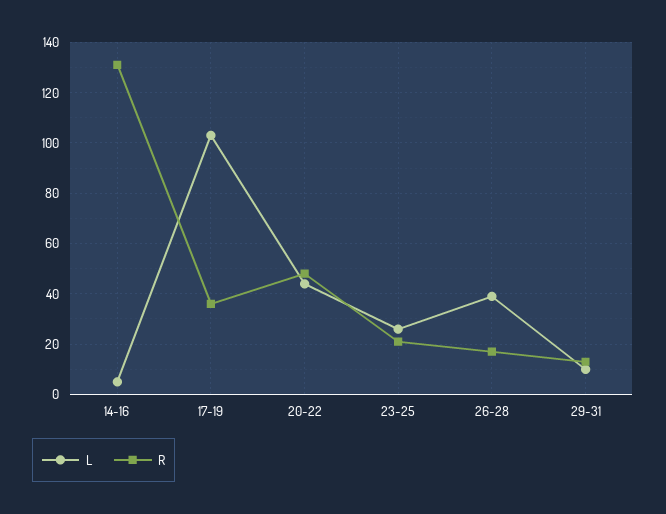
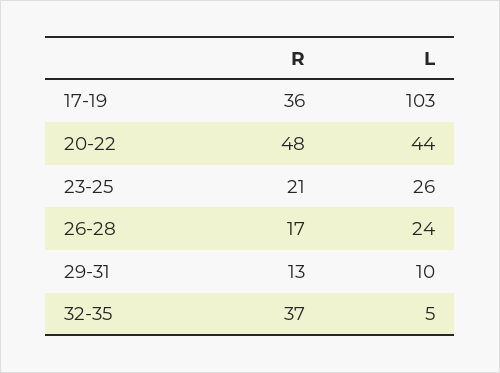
L, 14-16: 5 -> none
R, 14-16: 130 -> none
L, 26-28: 40 -> 24
R, 32-35: none -> 37
L, 32-35: none -> 5

